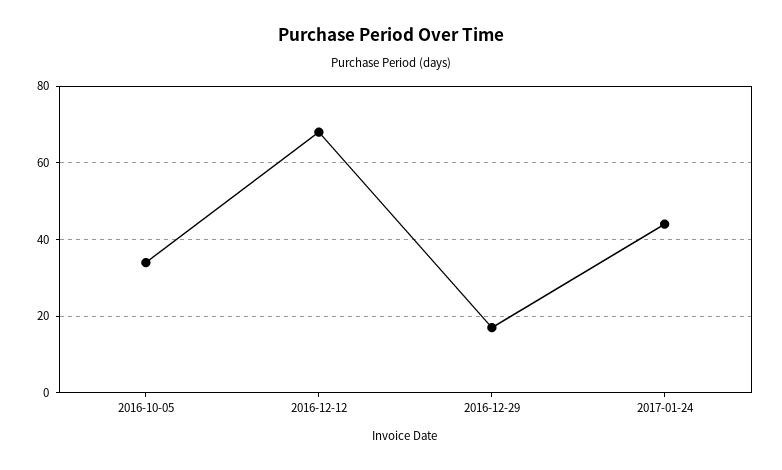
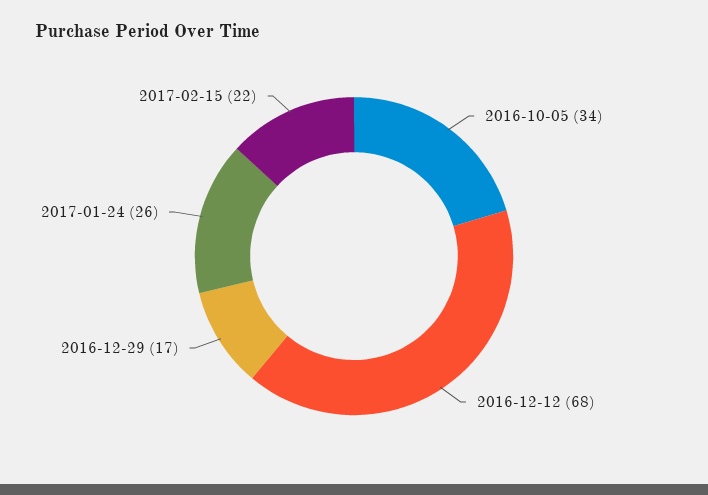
2017-01-24: 45 -> 26
2017-02-15: none -> 22

